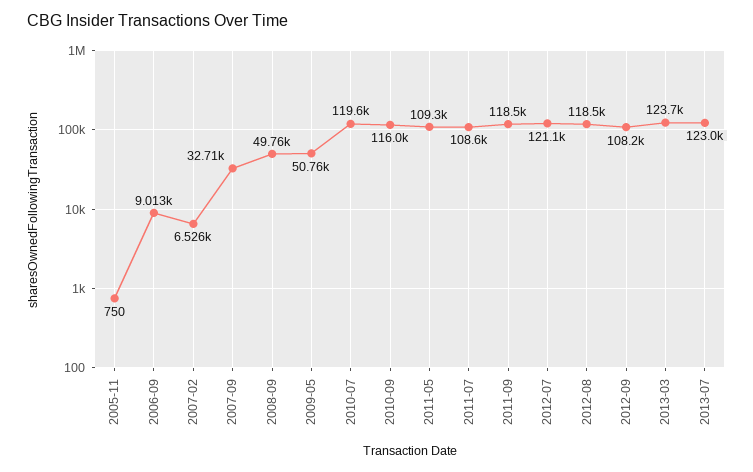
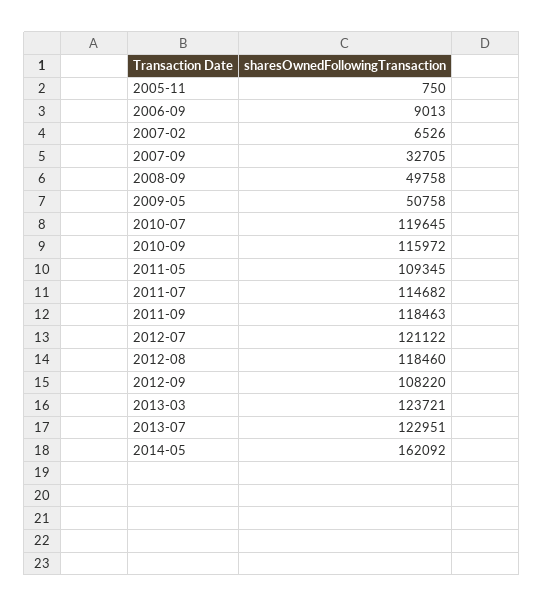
2011-07: 108600 -> 114682
2014-05: none -> 162092

